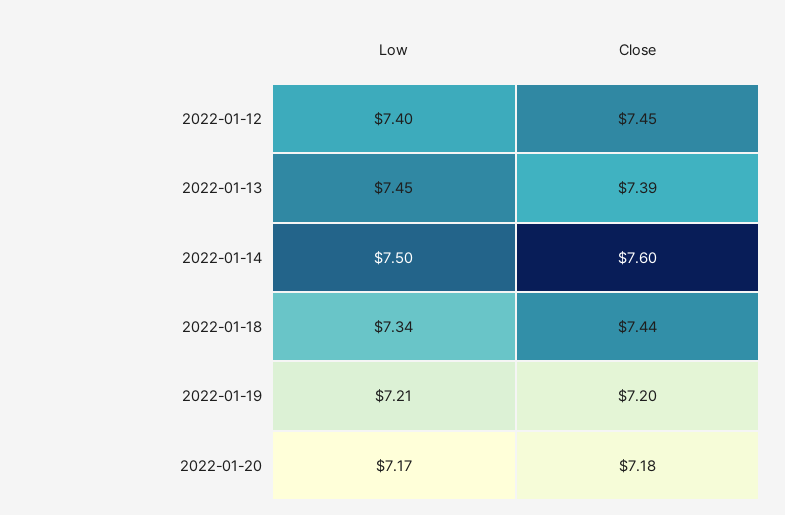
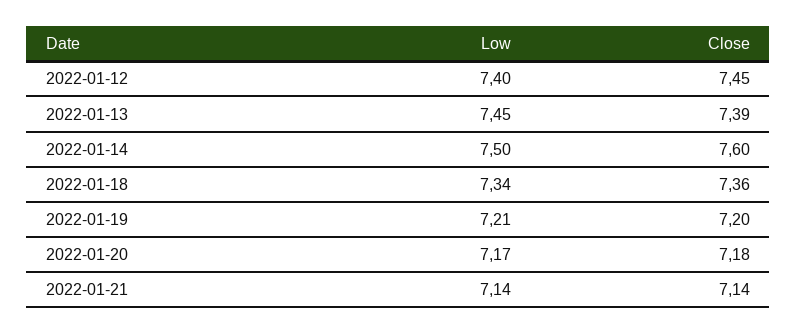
Close, 2022-01-18: 7.44 -> 7.36
Low, 2022-01-21: none -> 7.14
Close, 2022-01-21: none -> 7.14

